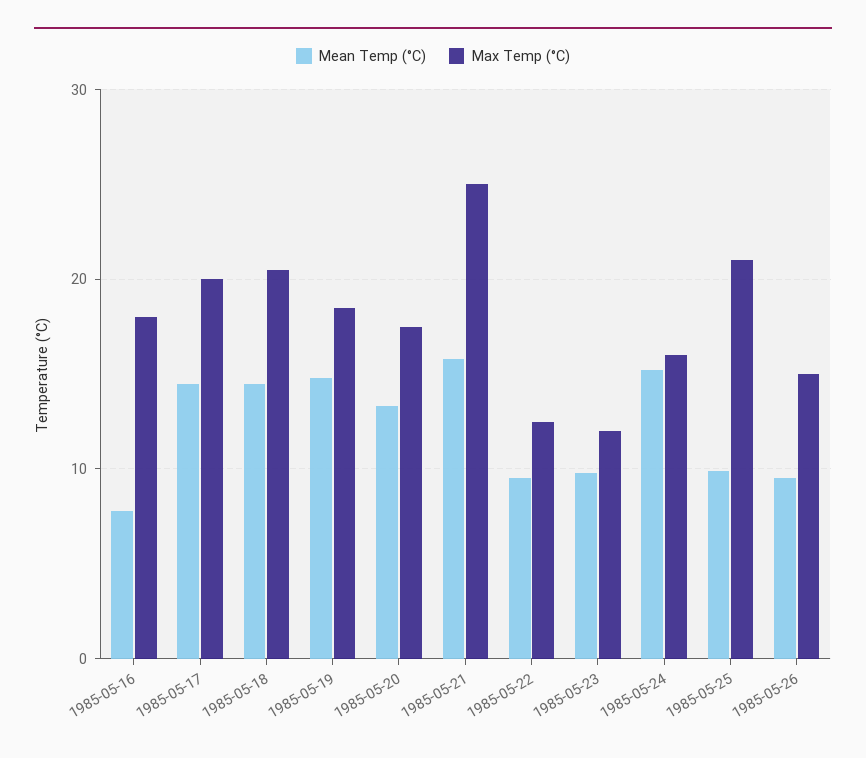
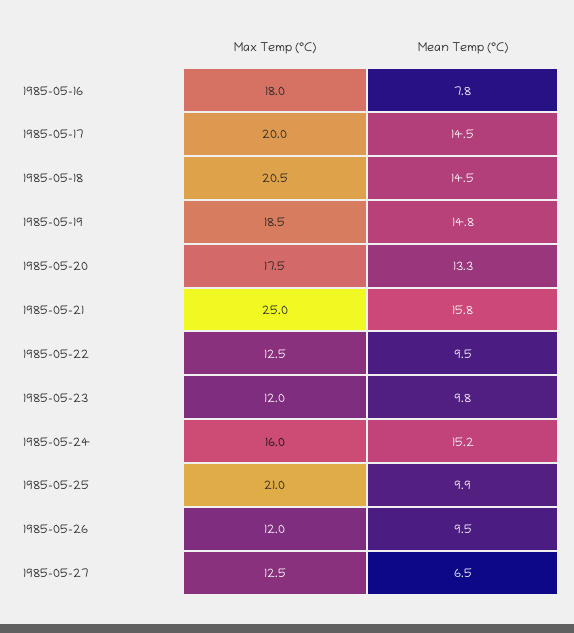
Max Temp (°C), 1985-05-26: 15 -> 12
Max Temp (°C), 1985-05-27: none -> 12.5
Mean Temp (°C), 1985-05-27: none -> 6.5

